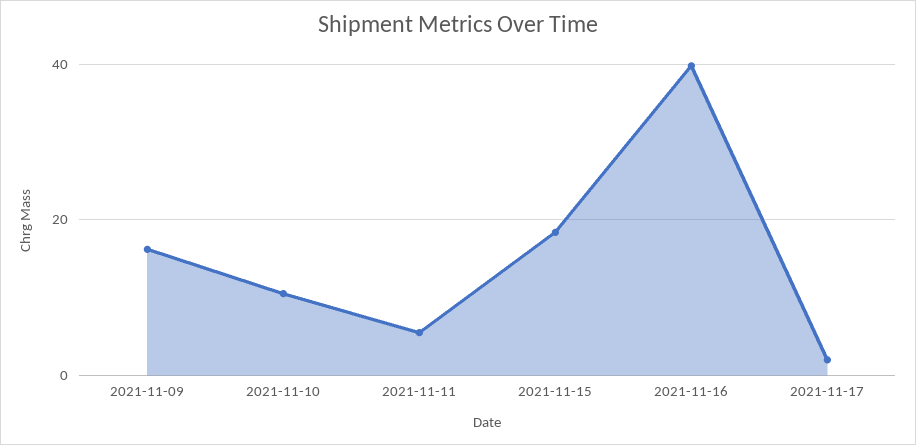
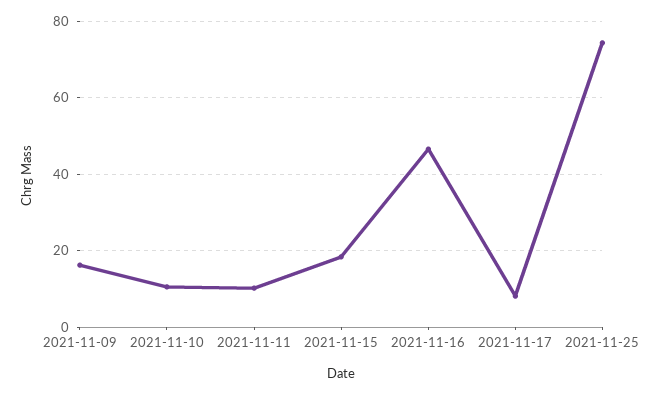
2021-11-11: 6 -> 10
2021-11-16: 40 -> 46
2021-11-17: 2 -> 8
2021-11-25: none -> 74

